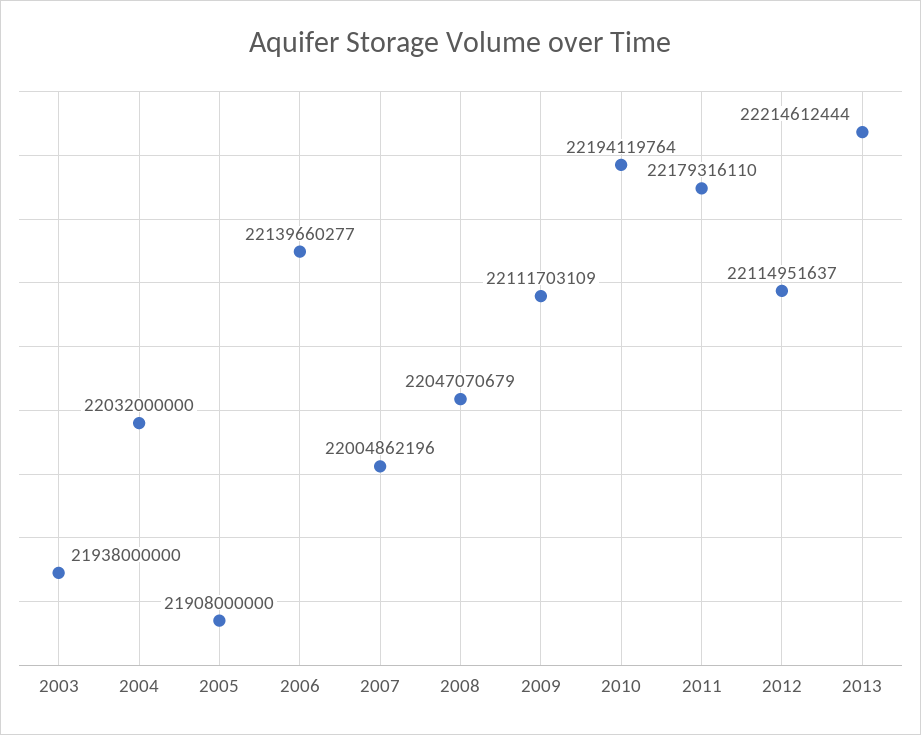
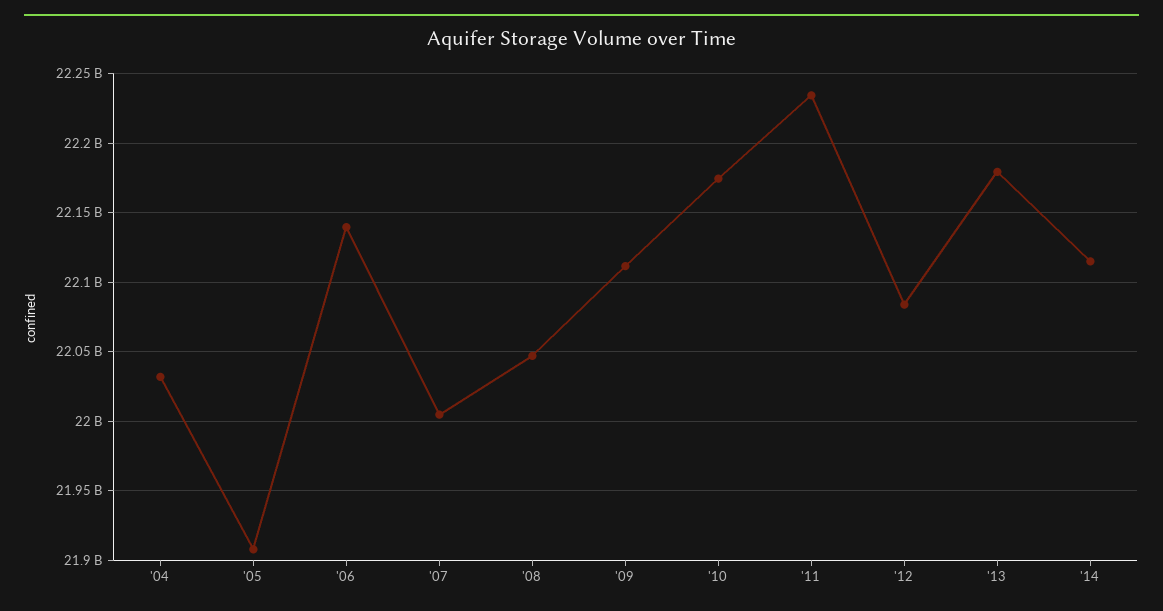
2003: 21938000000 -> none
2010: 22194119764 -> 22175000000
2011: 22179316110 -> 22235000000
2012: 22114951637 -> 22085000000
2013: 22214612444 -> 22180000000
'14: none -> 22115000000

